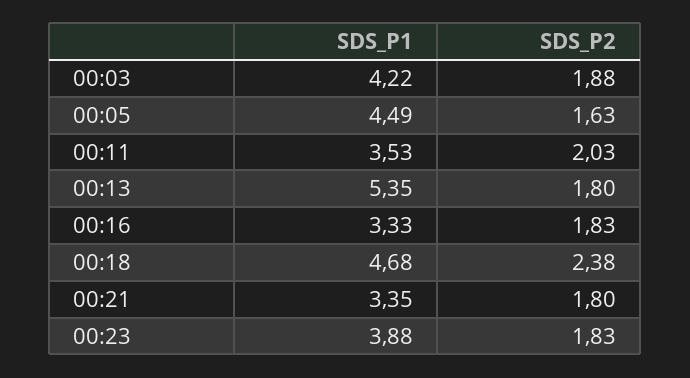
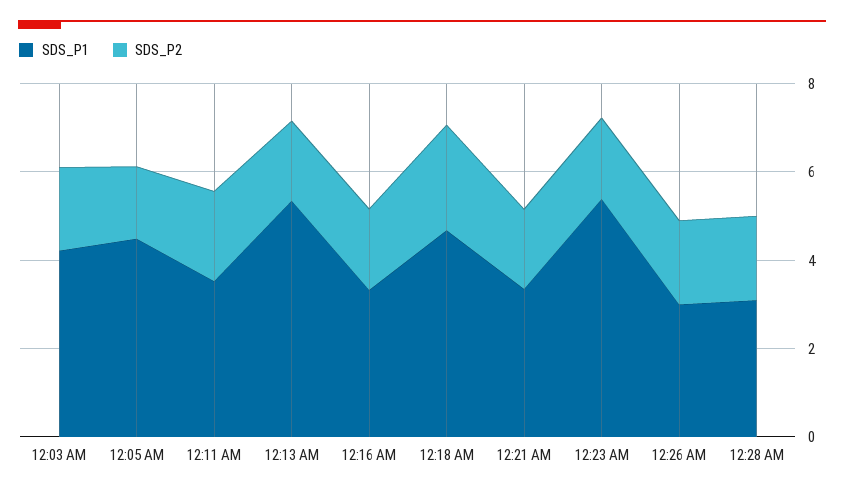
SDS_P1, 00:23: 3.88 -> 5.5
SDS_P1, 12:26 AM: none -> 3
SDS_P2, 12:26 AM: none -> 2
SDS_P1, 12:28 AM: none -> 3
SDS_P2, 12:28 AM: none -> 2

